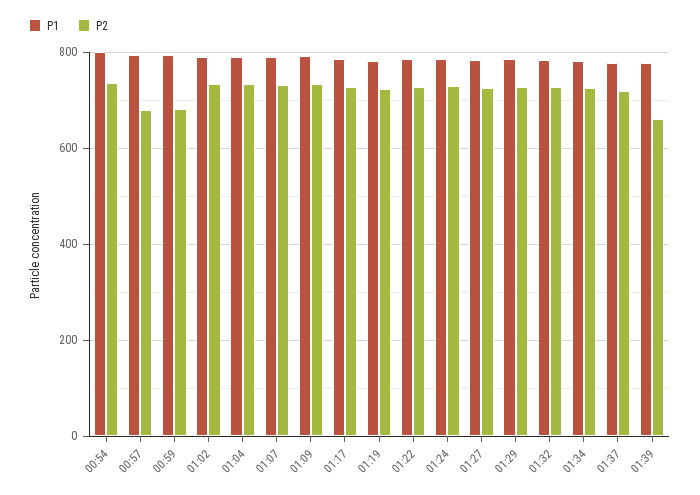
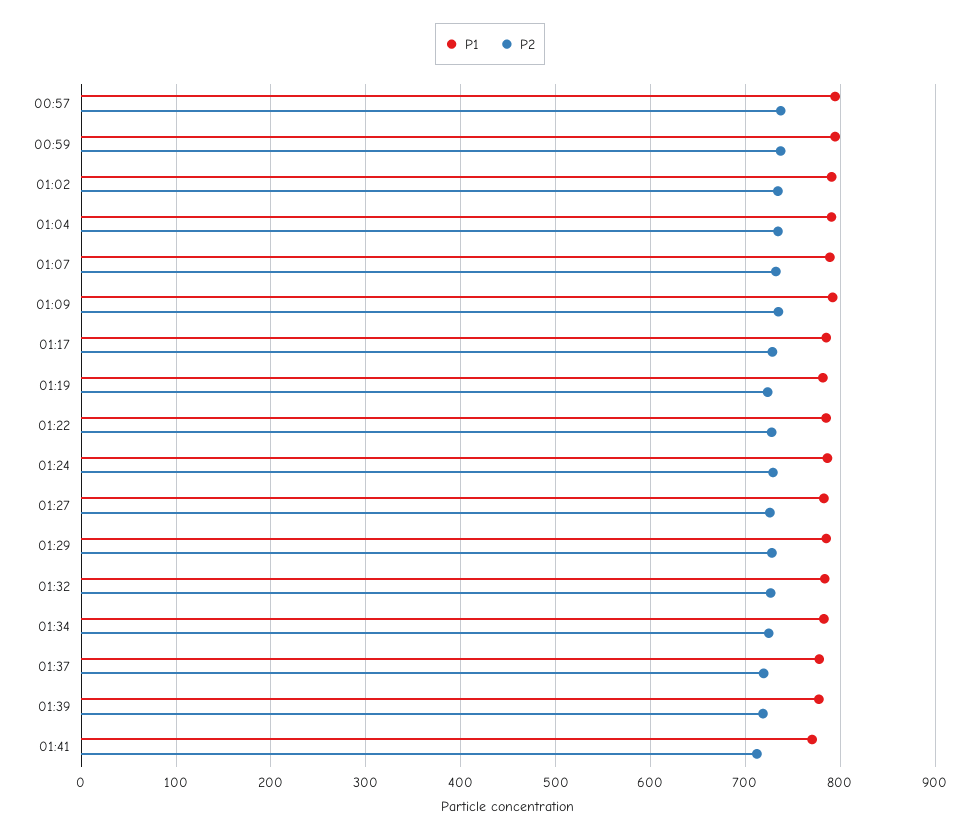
P1, 00:54: 800 -> none
P2, 00:54: 740 -> none
P2, 00:57: 680 -> 740
P2, 00:59: 680 -> 740
P2, 01:39: 660 -> 720
P1, 01:41: none -> 770
P2, 01:41: none -> 710

